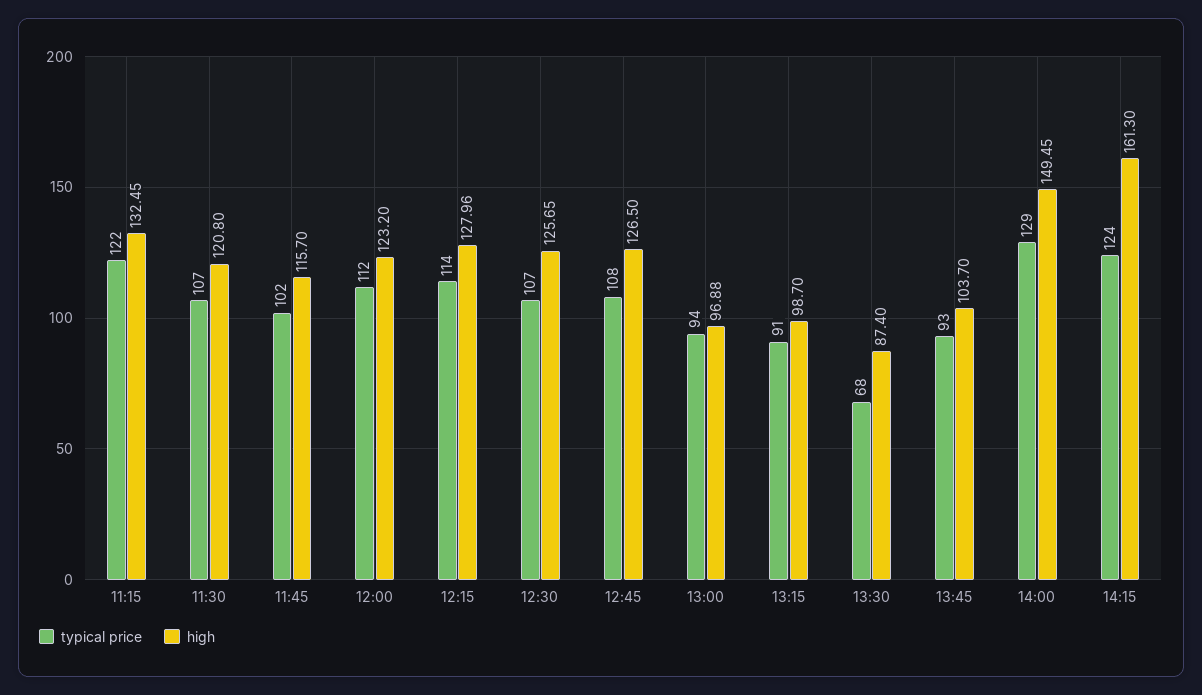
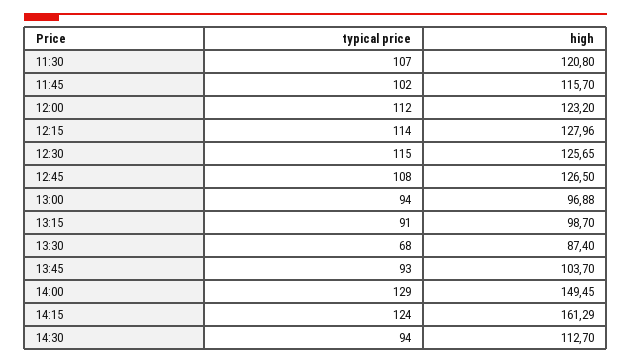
typical price, 11:15: 122 -> none
high, 11:15: 132.45 -> none
typical price, 12:30: 107 -> 115
high, 14:15: 161.3 -> 161.29
typical price, 14:30: none -> 94
high, 14:30: none -> 112.7

